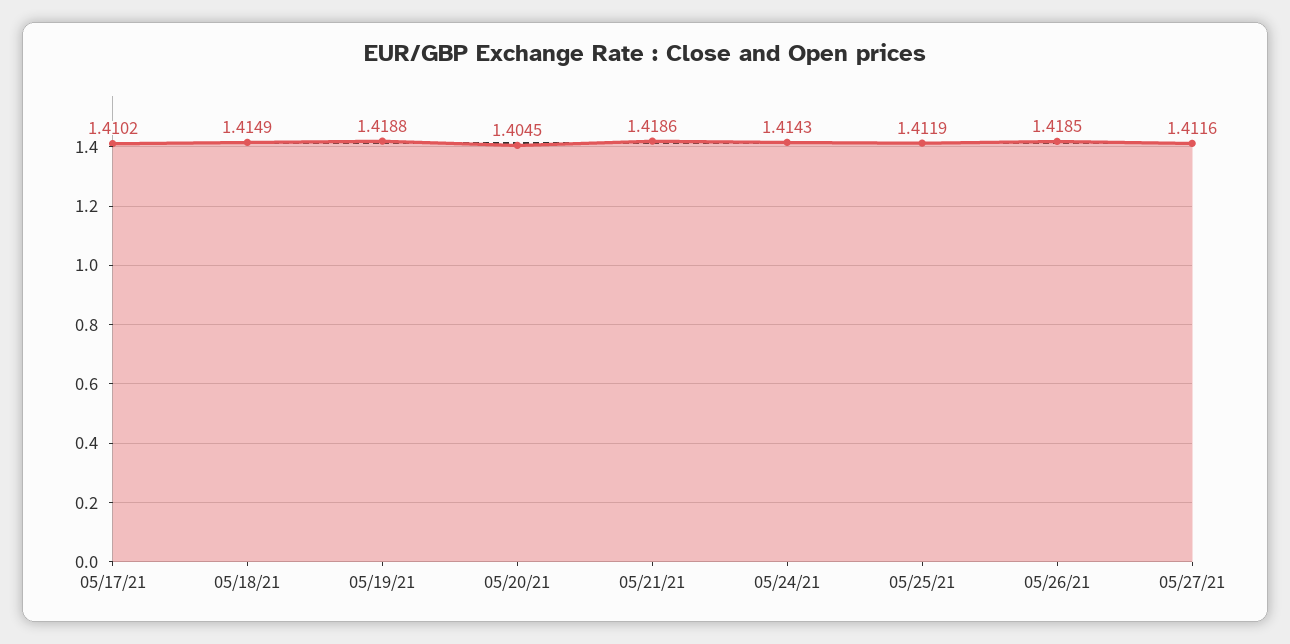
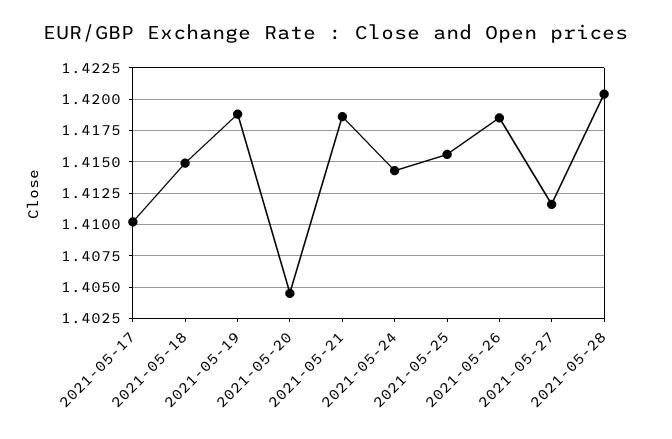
05/25/21: 1.4119 -> 1.4155
2021-05-28: none -> 1.4205

